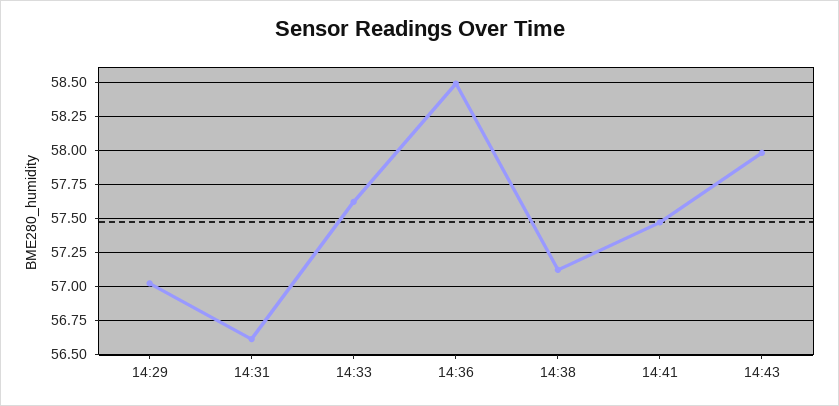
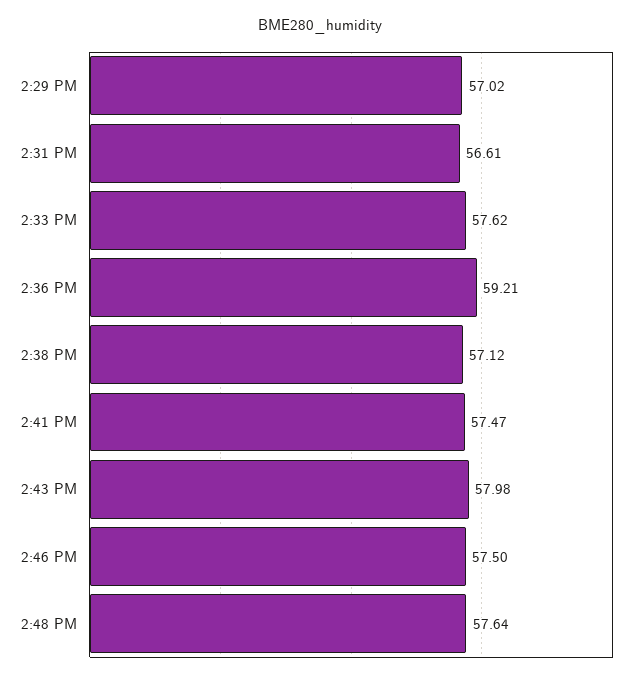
14:36: 58.5 -> 59.21
2:46 PM: none -> 57.5
2:48 PM: none -> 57.64

